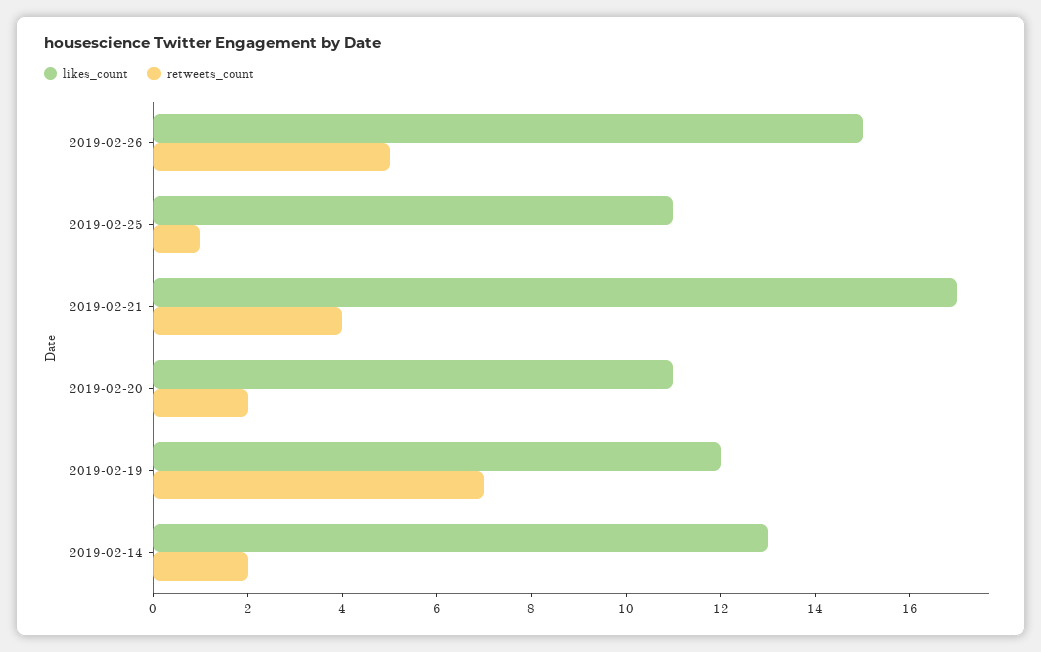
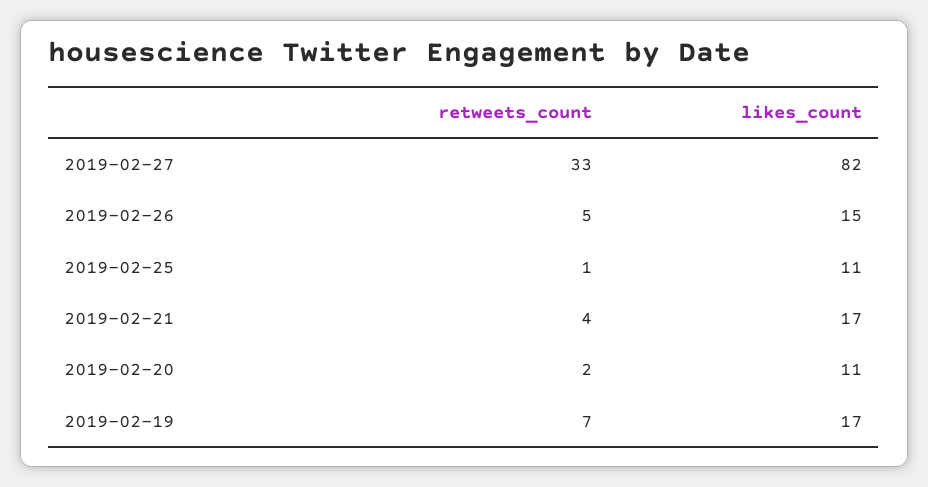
likes_count, 2019-02-19: 12 -> 17
likes_count, 2019-02-14: 13 -> none
retweets_count, 2019-02-14: 2 -> none
retweets_count, 2019-02-27: none -> 33
likes_count, 2019-02-27: none -> 82

